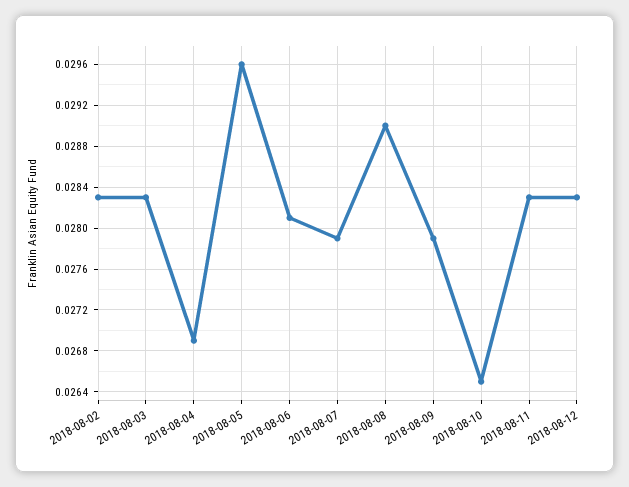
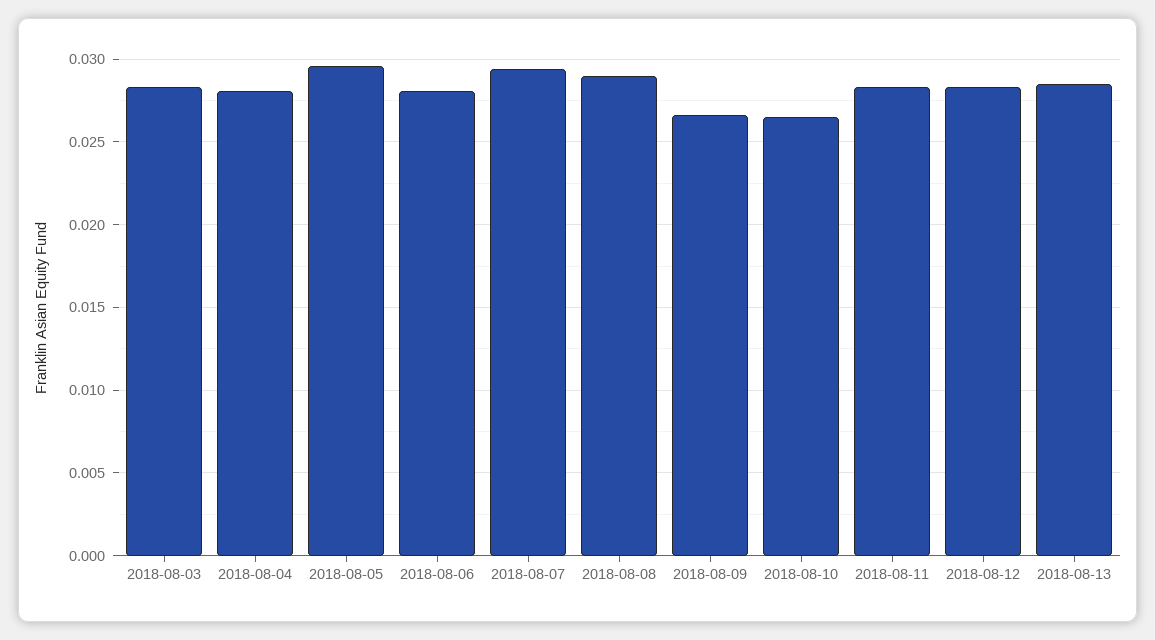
2018-08-02: 0.0283 -> none
2018-08-04: 0.0269 -> 0.028
2018-08-07: 0.0279 -> 0.0295
2018-08-09: 0.0279 -> 0.0265
2018-08-13: none -> 0.0285

